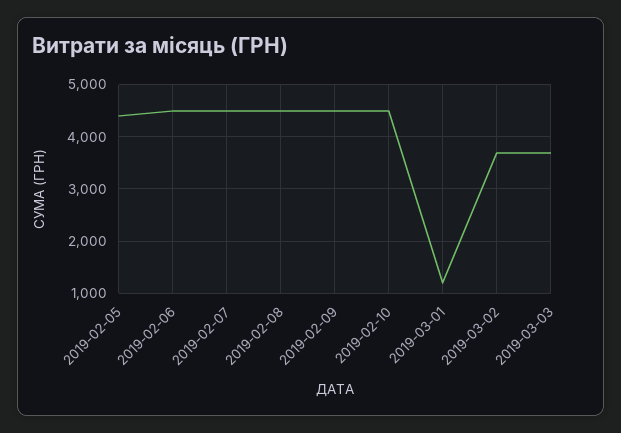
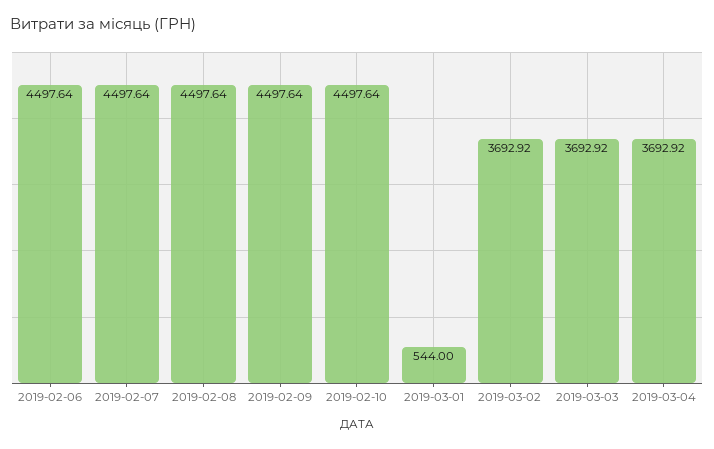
2019-02-05: 4400 -> none
2019-03-01: 1200 -> 544
2019-03-04: none -> 3692.92

